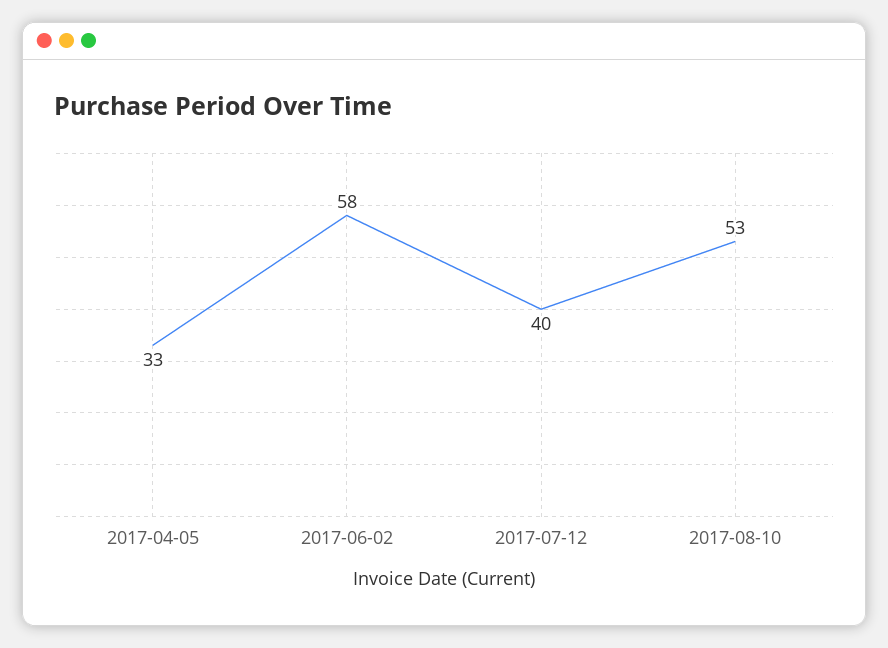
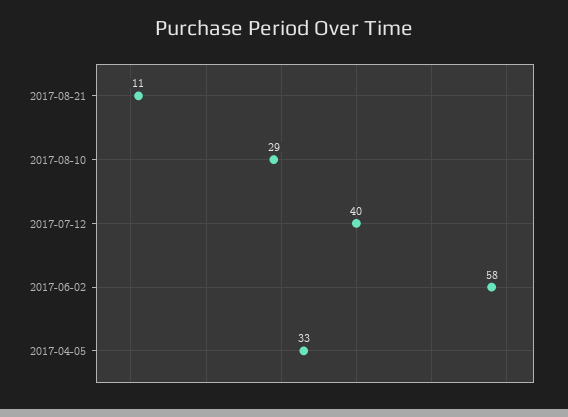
2017-08-10: 53 -> 29
2017-08-21: none -> 11

